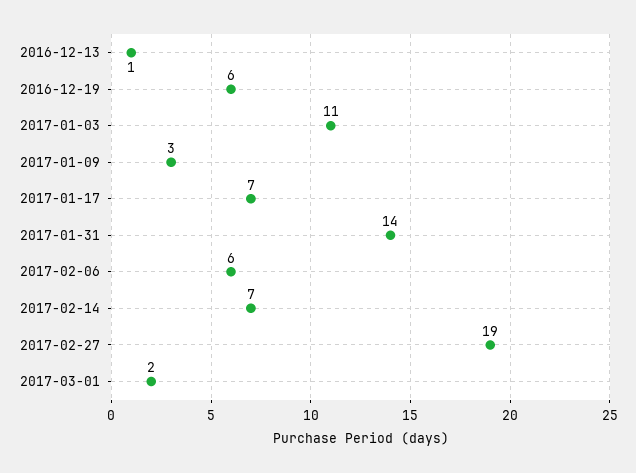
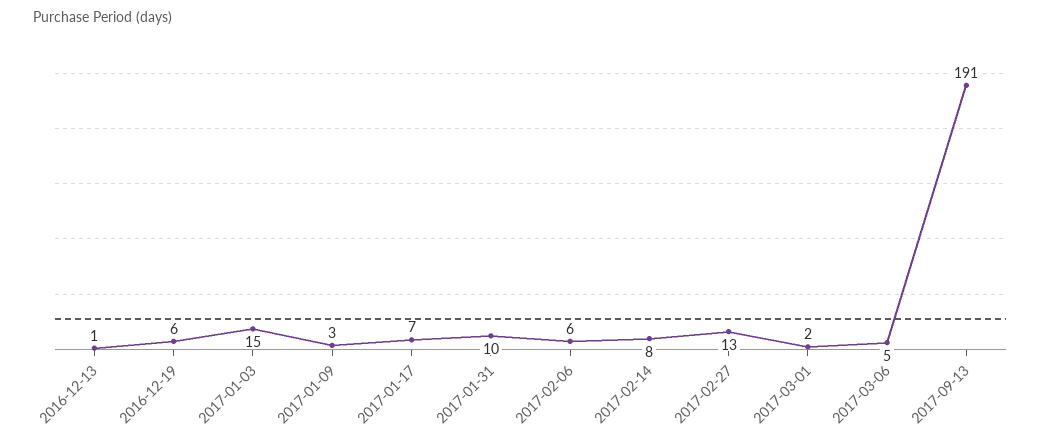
2017-01-03: 11 -> 15
2017-01-31: 14 -> 10
2017-02-14: 7 -> 8
2017-02-27: 19 -> 13
2017-03-06: none -> 5
2017-09-13: none -> 191

